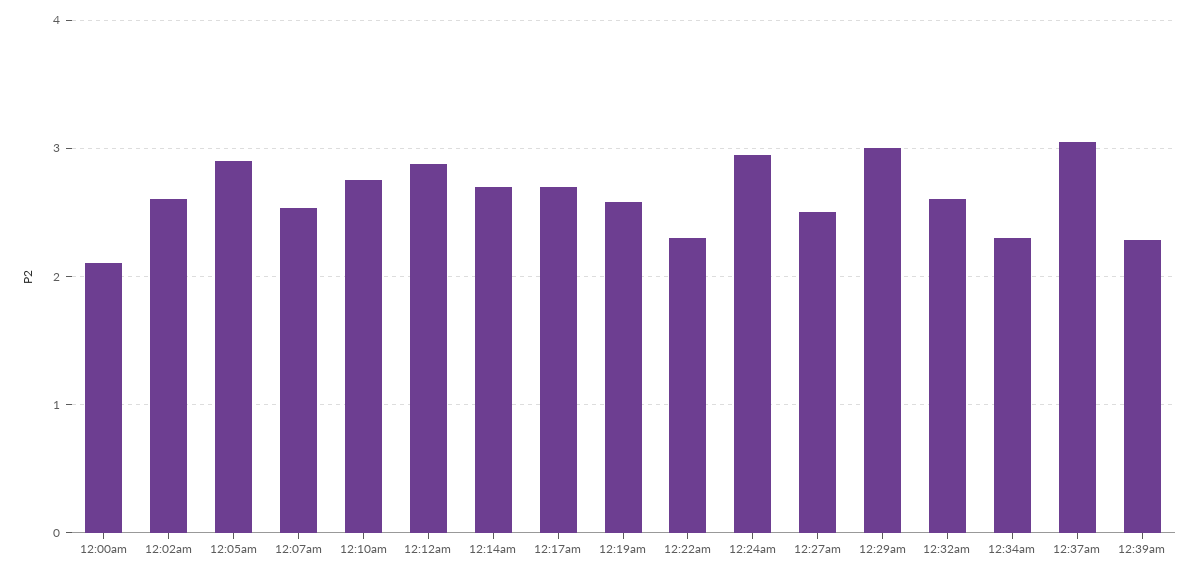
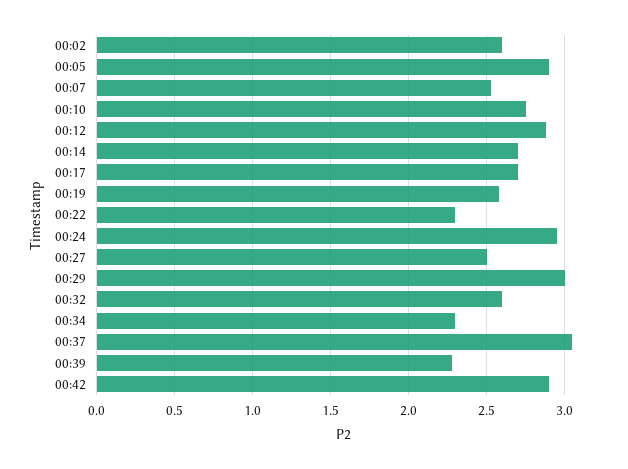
12:00am: 2.1 -> none
00:42: none -> 2.9

